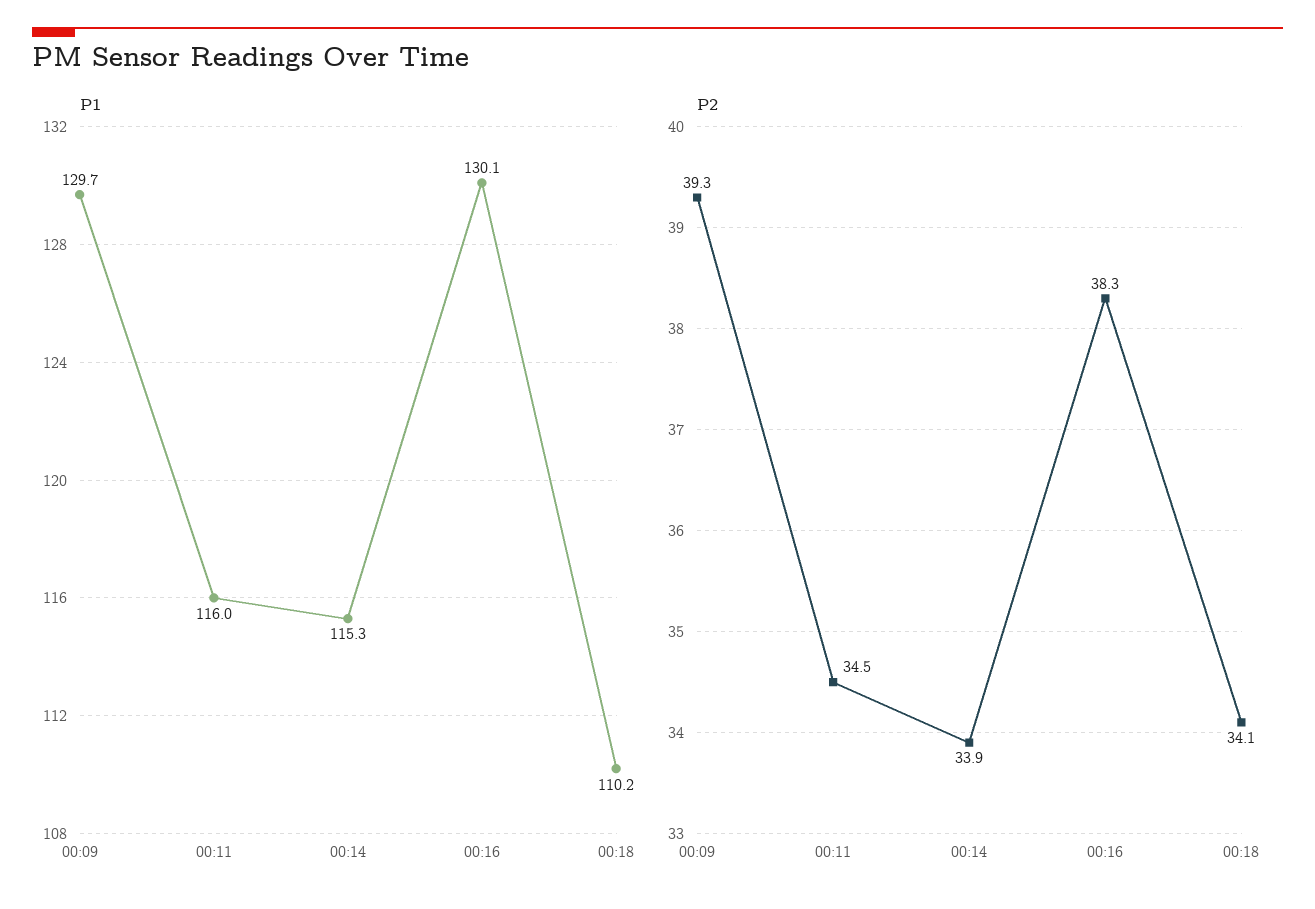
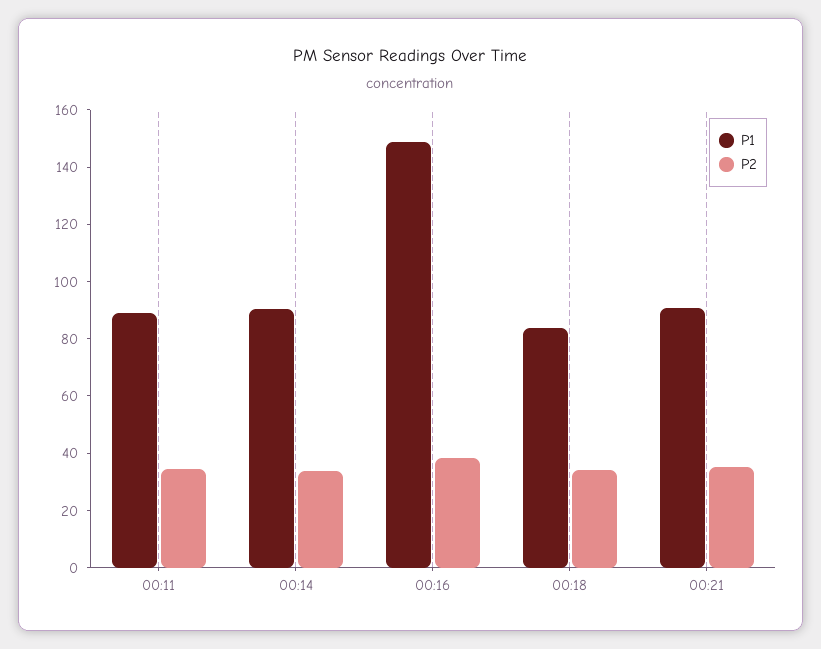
P1, 00:09: 129.7 -> none
P1, 00:11: 116 -> 90
P1, 00:14: 115.3 -> 90
P1, 00:16: 130.1 -> 150
P1, 00:18: 110.2 -> 85
P2, 00:09: 39.3 -> none
P1, 00:21: none -> 90
P2, 00:21: none -> 35

